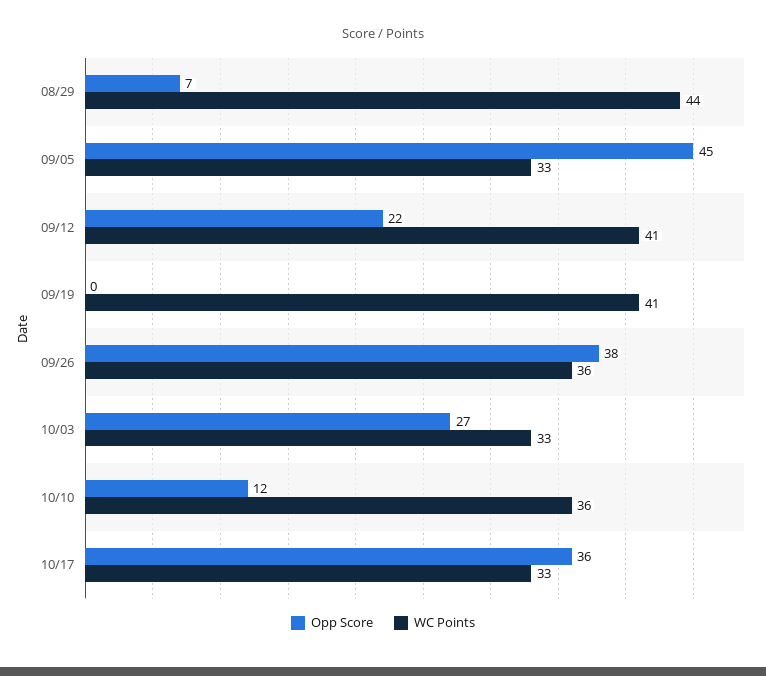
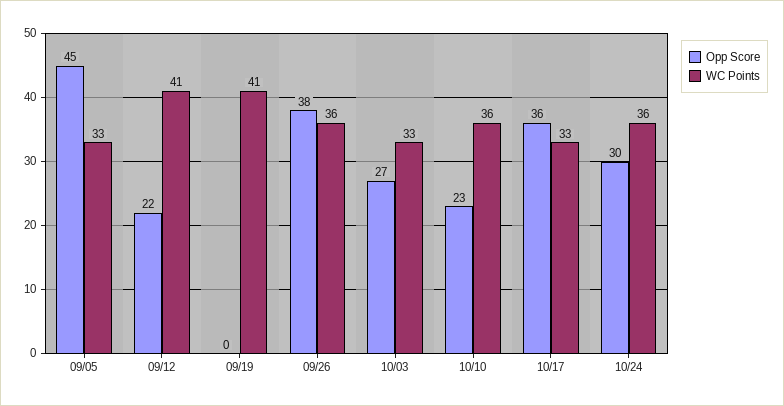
Opp Score, 08/29: 7 -> none
WC Points, 08/29: 44 -> none
Opp Score, 10/10: 12 -> 23
Opp Score, 10/24: none -> 30
WC Points, 10/24: none -> 36

